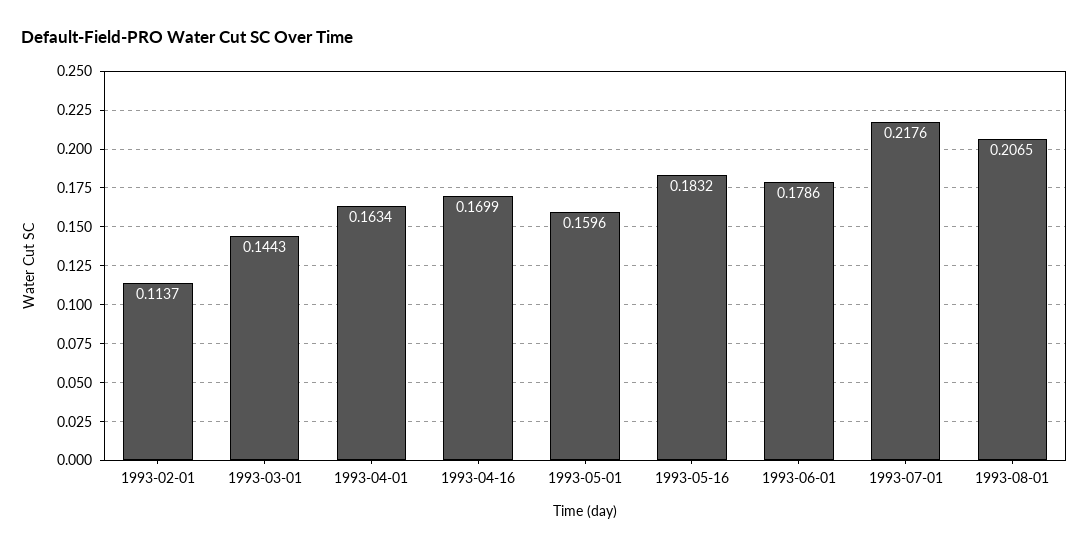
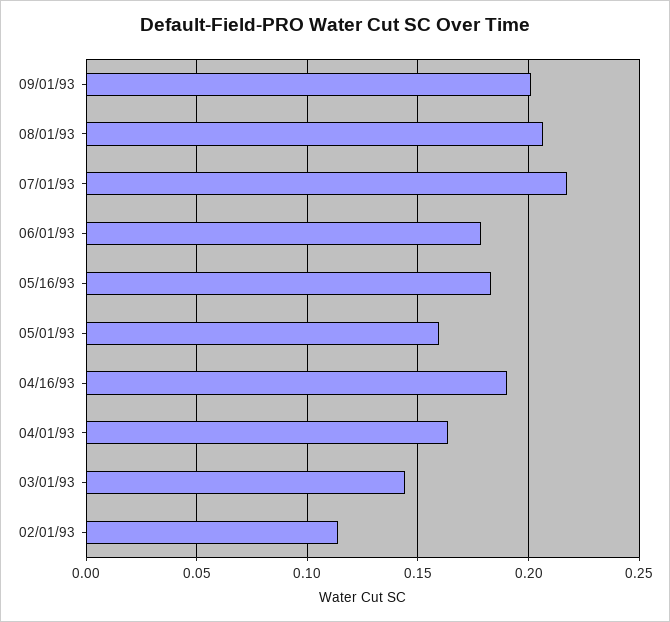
1993-04-16: 0.1699 -> 0.19
09/01/93: none -> 0.2

